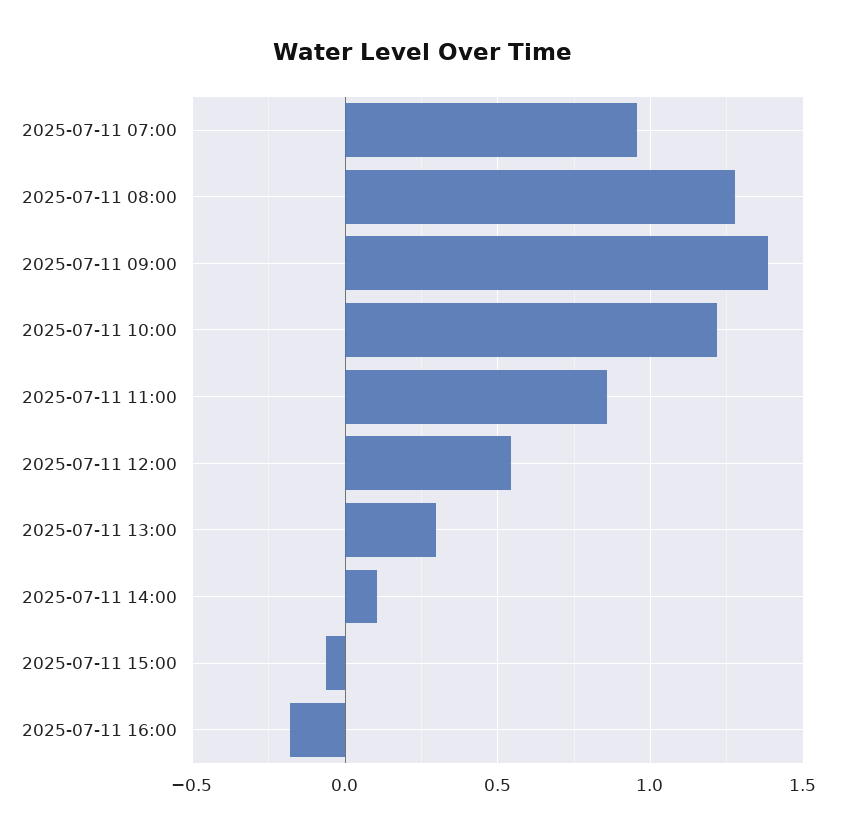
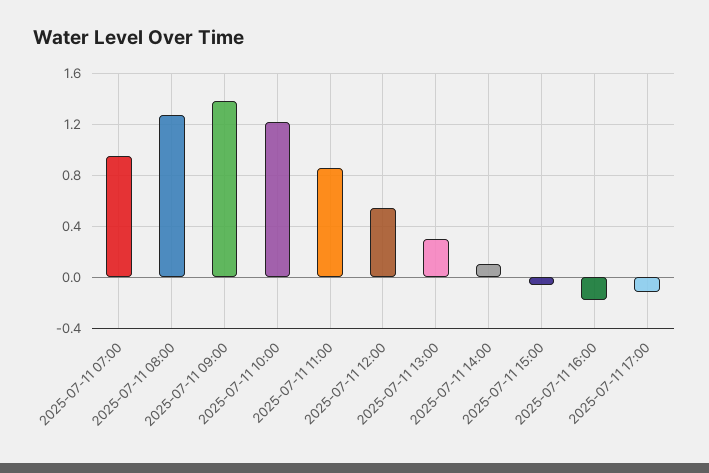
2025-07-11 17:00: none -> -0.1

